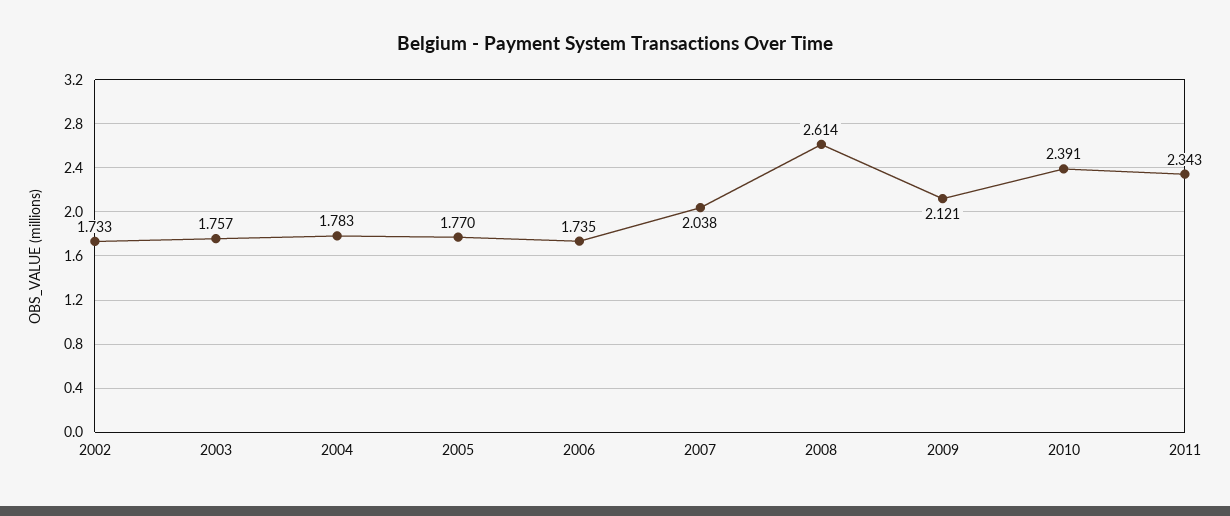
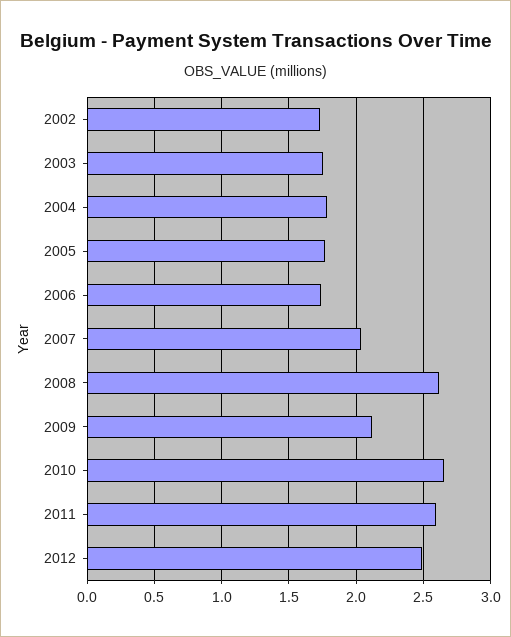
2010: 2.391 -> 2.65
2011: 2.343 -> 2.6
2012: none -> 2.5

